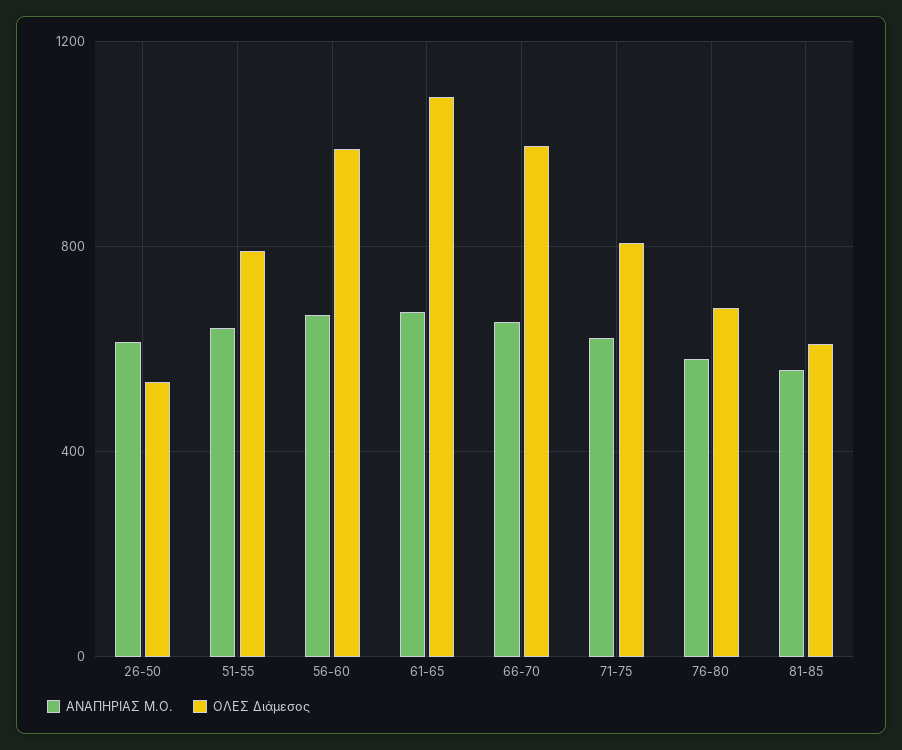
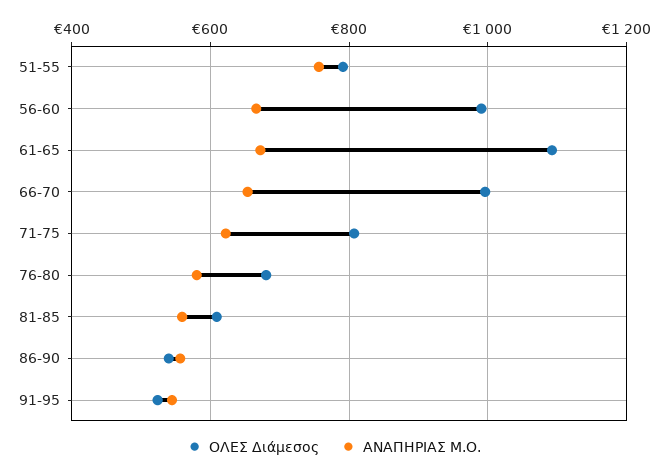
ΑΝΑΠΗΡΙΑΣ Μ.Ο., 26-50: 600 -> none
ΟΛΕΣ Διάμεσος, 26-50: 550 -> none
ΑΝΑΠΗΡΙΑΣ Μ.Ο., 51-55: 650 -> 760
ΟΛΕΣ Διάμεσος, 86-90: none -> 540
ΑΝΑΠΗΡΙΑΣ Μ.Ο., 86-90: none -> 560
ΟΛΕΣ Διάμεσος, 91-95: none -> 520
ΑΝΑΠΗΡΙΑΣ Μ.Ο., 91-95: none -> 540

